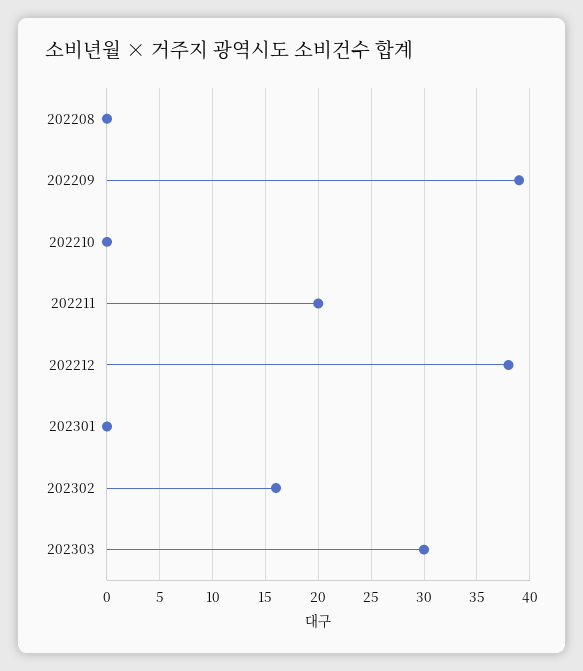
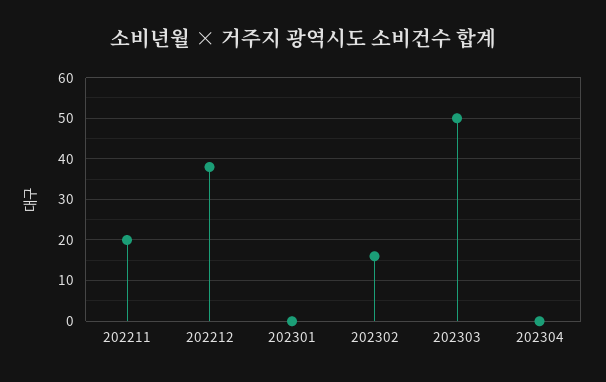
202208: 0 -> none
202209: 39 -> none
202210: 0 -> none
202303: 30 -> 50
202304: none -> 0

